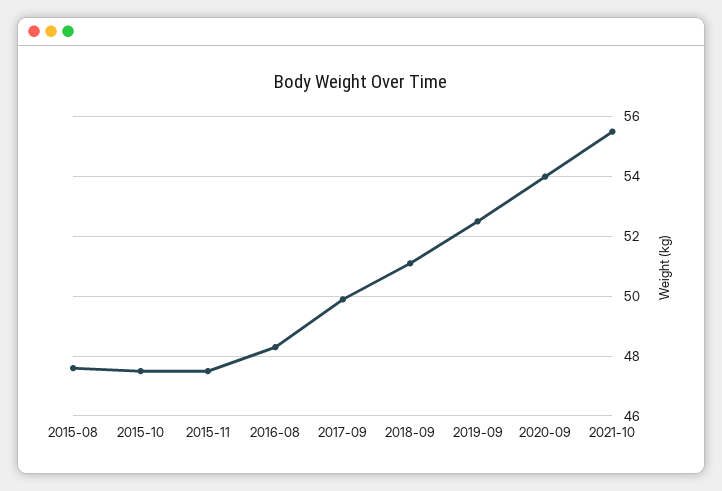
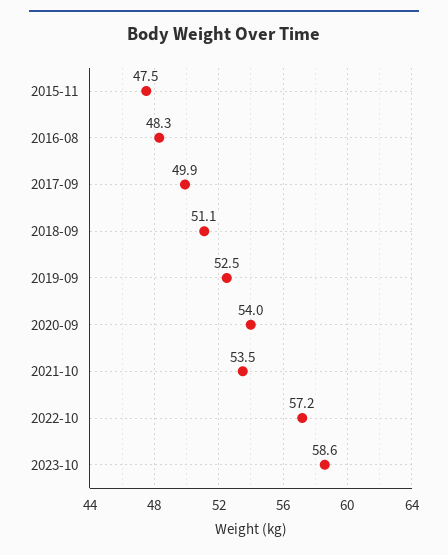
2015-08: 47.5 -> none
2015-10: 47.5 -> none
2021-10: 55.5 -> 53.5
2022-10: none -> 57.2
2023-10: none -> 58.6

